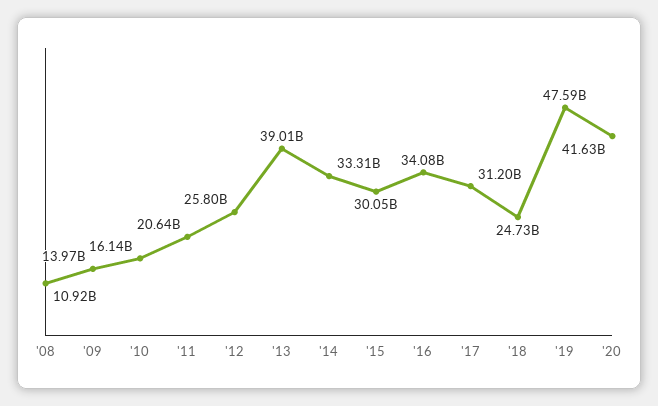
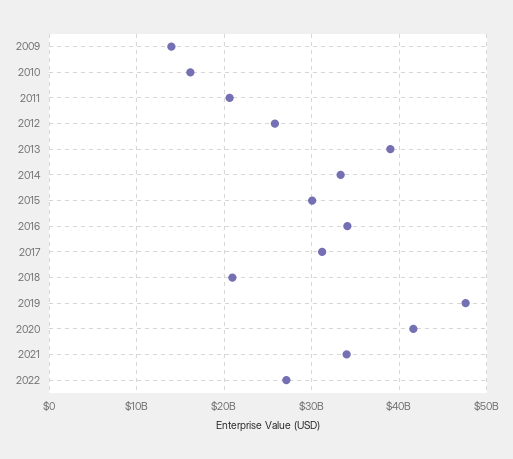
'08: 10920000000 -> none
'18: 24730000000 -> 21000000000
2021: none -> 34000000000
2022: none -> 27000000000

